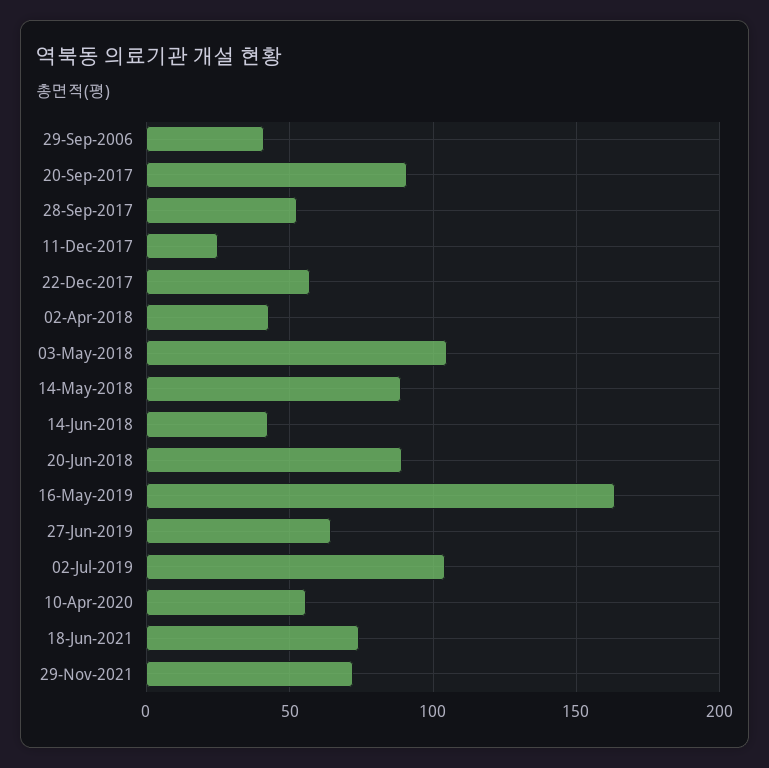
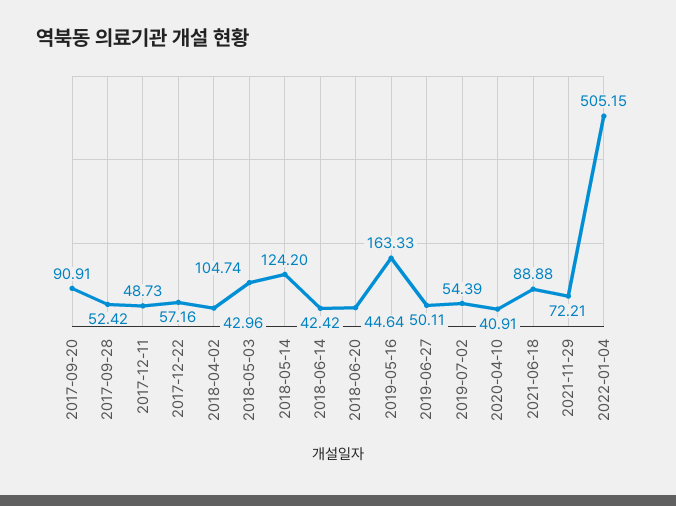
29-Sep-2006: 40 -> none
11-Dec-2017: 25 -> 48.73
14-May-2018: 90 -> 124.2
20-Jun-2018: 90 -> 44.64
27-Jun-2019: 65 -> 50.11
02-Jul-2019: 105 -> 54.39
10-Apr-2020: 55 -> 40.91
18-Jun-2021: 75 -> 88.88
2022-01-04: none -> 505.15

